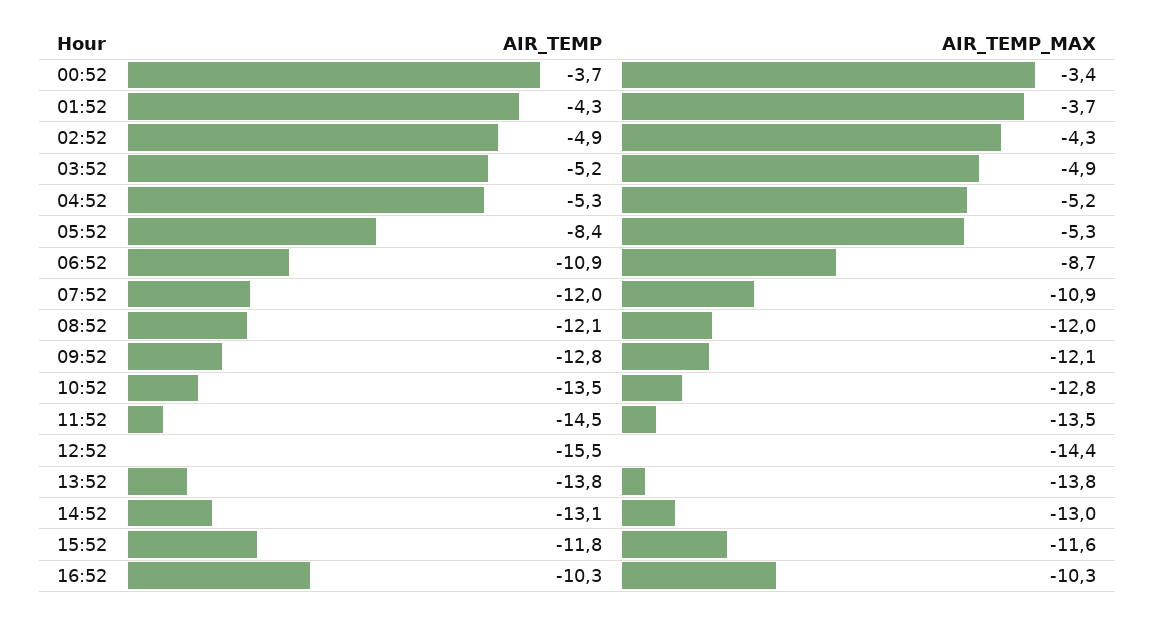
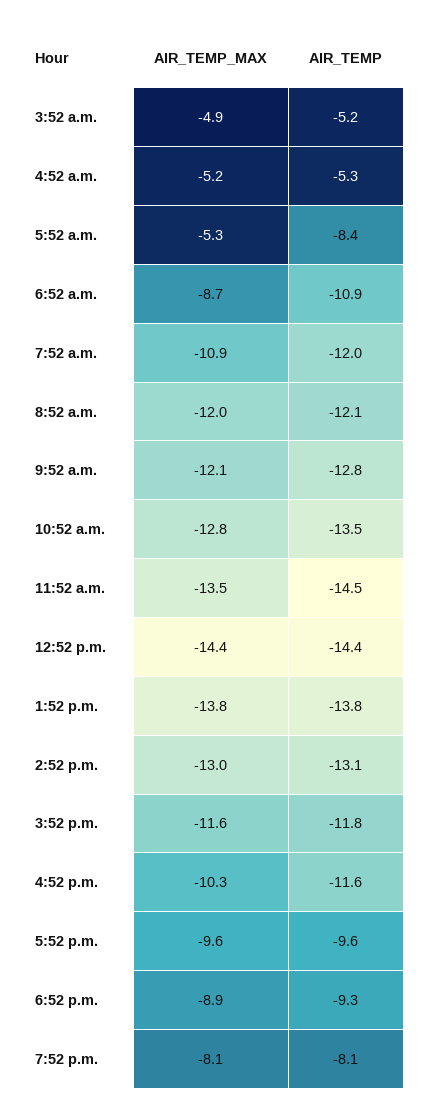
AIR_TEMP, 00:52: -3.7 -> none
AIR_TEMP_MAX, 00:52: -3.4 -> none
AIR_TEMP, 01:52: -4.3 -> none
AIR_TEMP_MAX, 01:52: -3.7 -> none
AIR_TEMP, 02:52: -4.9 -> none
AIR_TEMP_MAX, 02:52: -4.3 -> none
AIR_TEMP, 12:52: -15.5 -> -14.4
AIR_TEMP, 16:52: -10.3 -> -11.6
AIR_TEMP_MAX, 5:52 p.m.: none -> -9.6
AIR_TEMP, 5:52 p.m.: none -> -9.6
AIR_TEMP_MAX, 6:52 p.m.: none -> -8.9
AIR_TEMP, 6:52 p.m.: none -> -9.3
AIR_TEMP_MAX, 7:52 p.m.: none -> -8.1
AIR_TEMP, 7:52 p.m.: none -> -8.1

